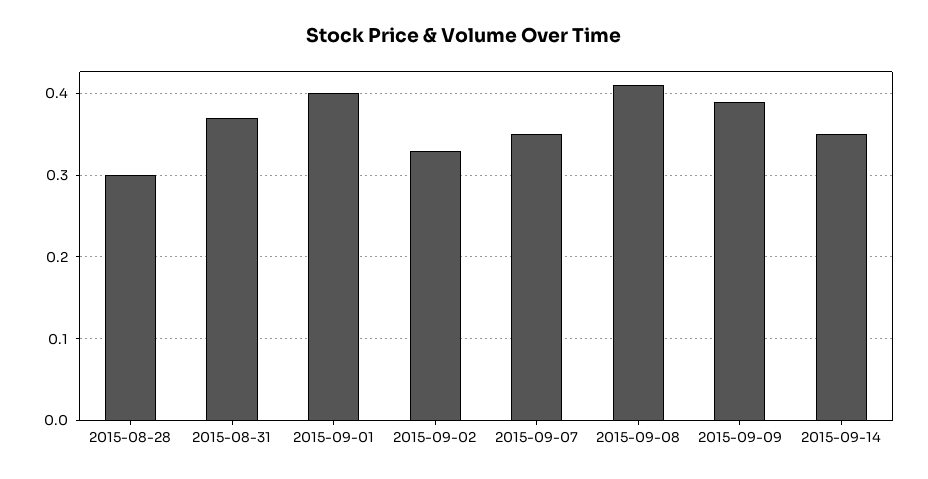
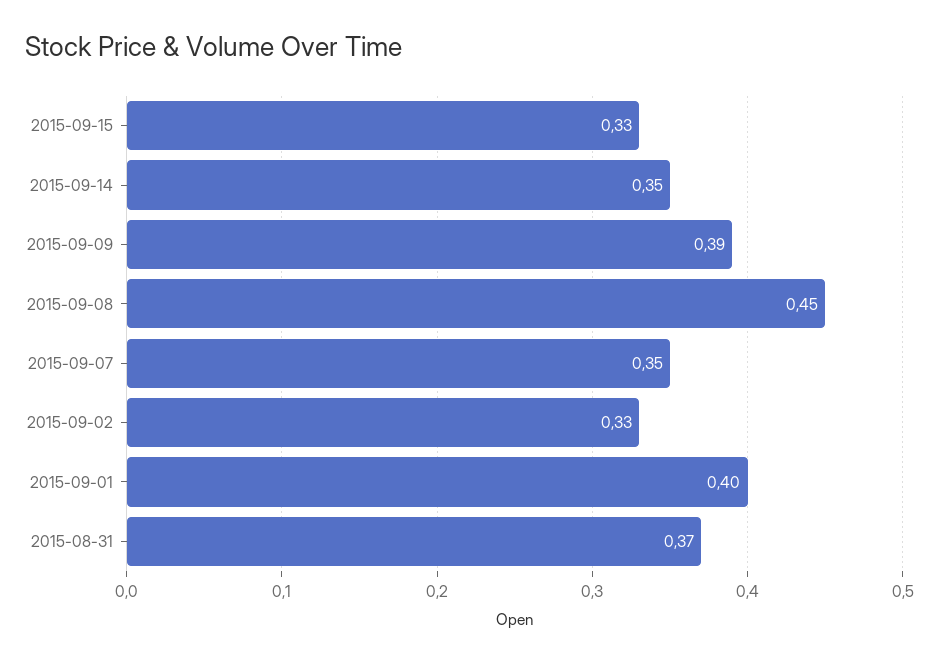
2015-08-28: 0.3 -> none
2015-09-08: 0.41 -> 0.45
2015-09-15: none -> 0.33

